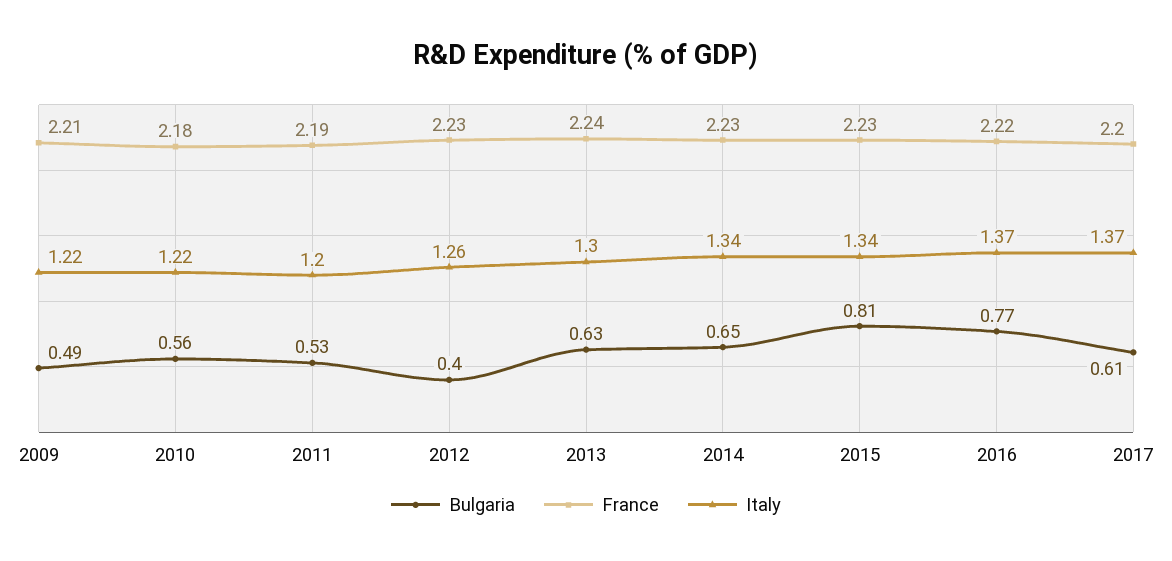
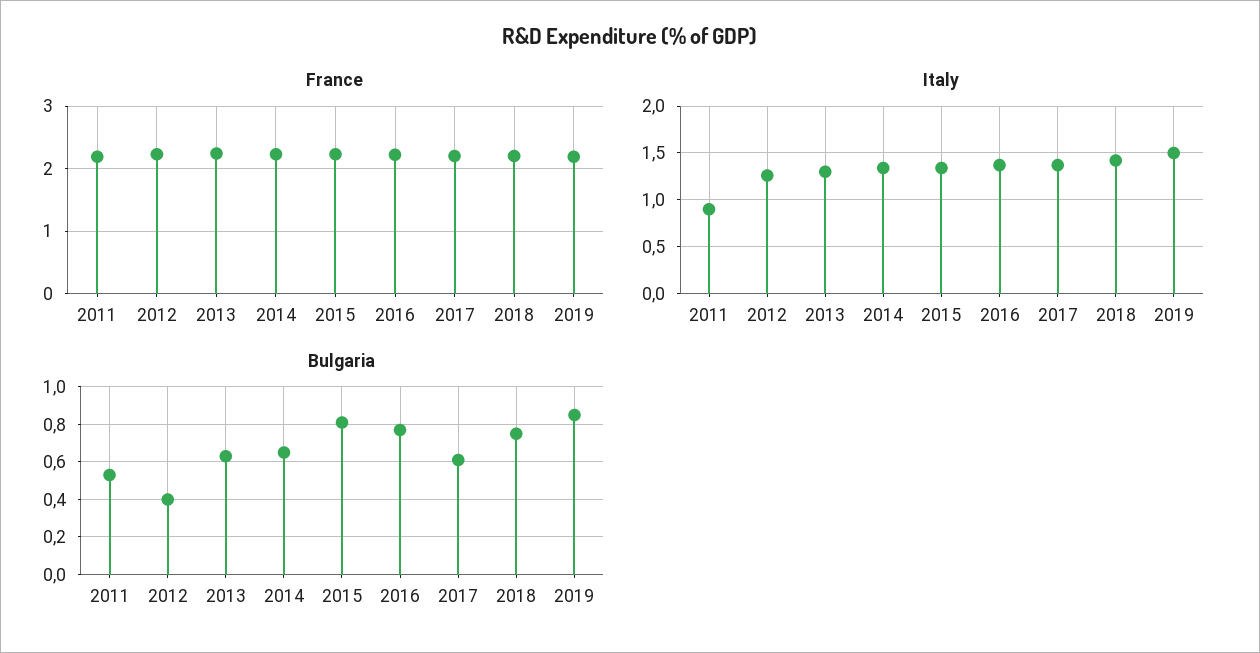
Bulgaria, 2009: 0.49 -> none
France, 2009: 2.21 -> none
Italy, 2009: 1.22 -> none
Bulgaria, 2010: 0.56 -> none
France, 2010: 2.18 -> none
Italy, 2010: 1.22 -> none
Italy, 2011: 1.2 -> 0.9
France, 2018: none -> 2.2
France, 2019: none -> 2.2
Italy, 2018: none -> 1.4
Italy, 2019: none -> 1.5
Bulgaria, 2018: none -> 0.75
Bulgaria, 2019: none -> 0.85

